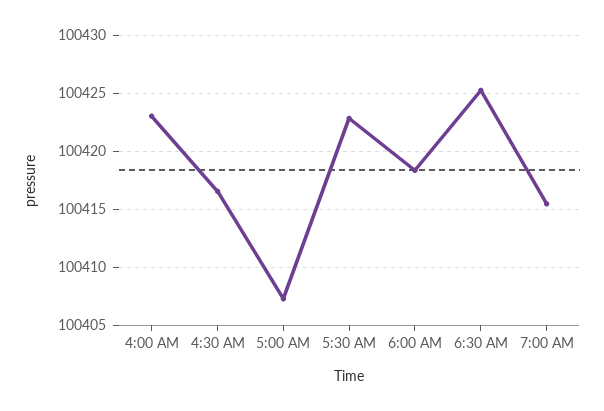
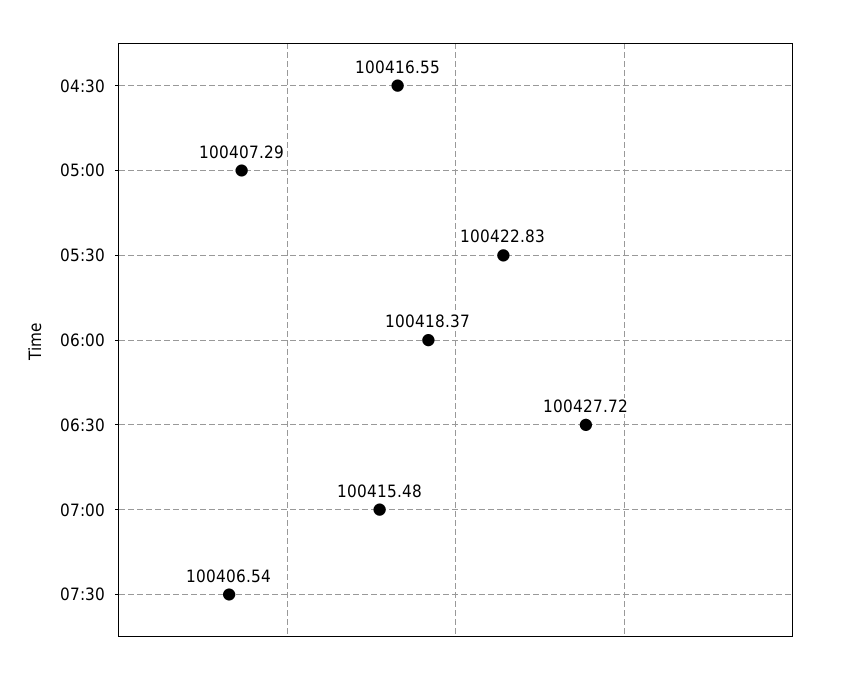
4:00 AM: 100423 -> none
6:30 AM: 100425 -> 100427.72
07:30: none -> 100406.54

